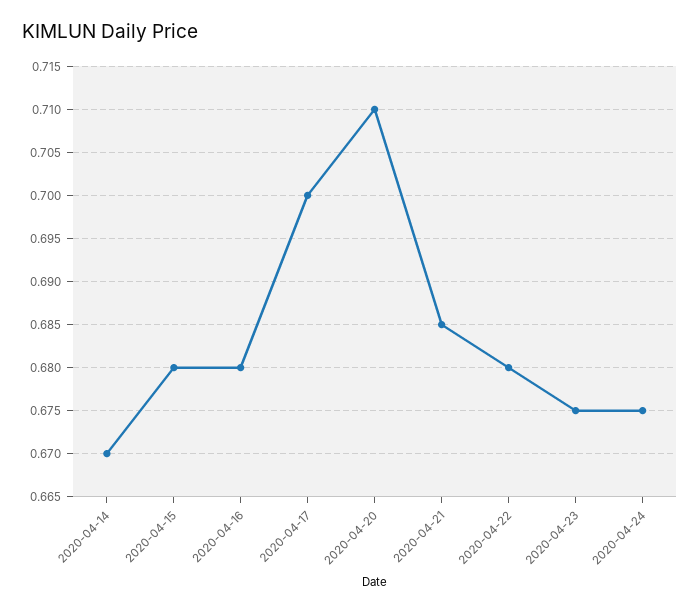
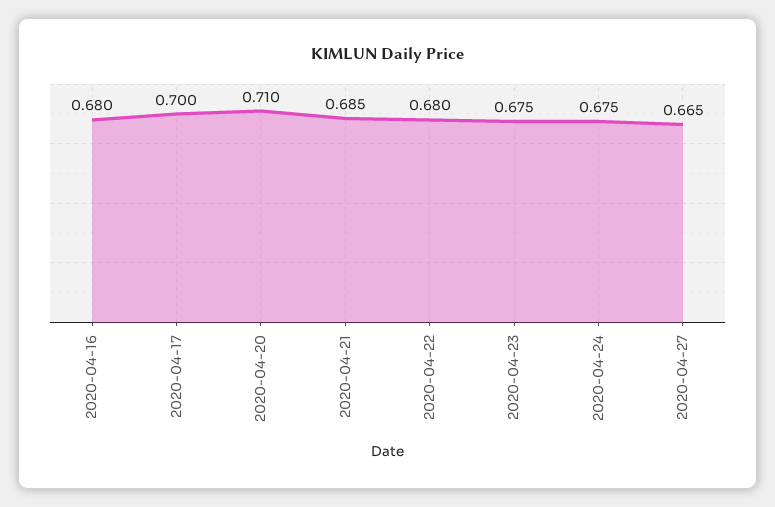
2020-04-14: 0.67 -> none
2020-04-15: 0.68 -> none
2020-04-27: none -> 0.665

